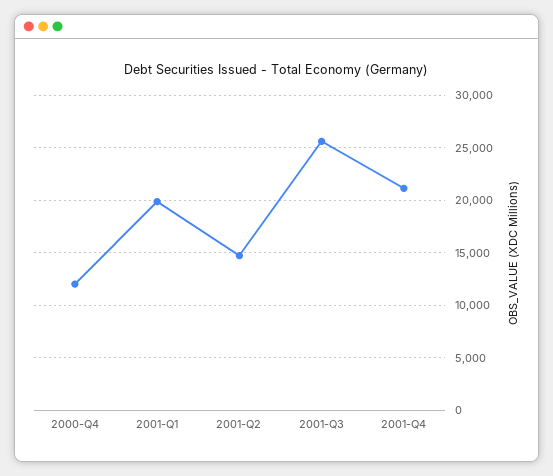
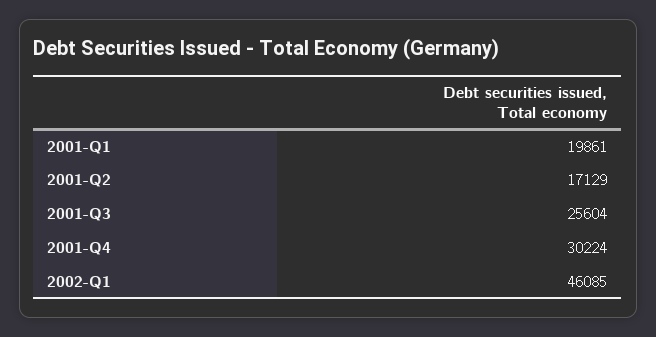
2000-Q4: 12000 -> none
2001-Q2: 15000 -> 17129
2001-Q4: 21000 -> 30224
2002-Q1: none -> 46085

